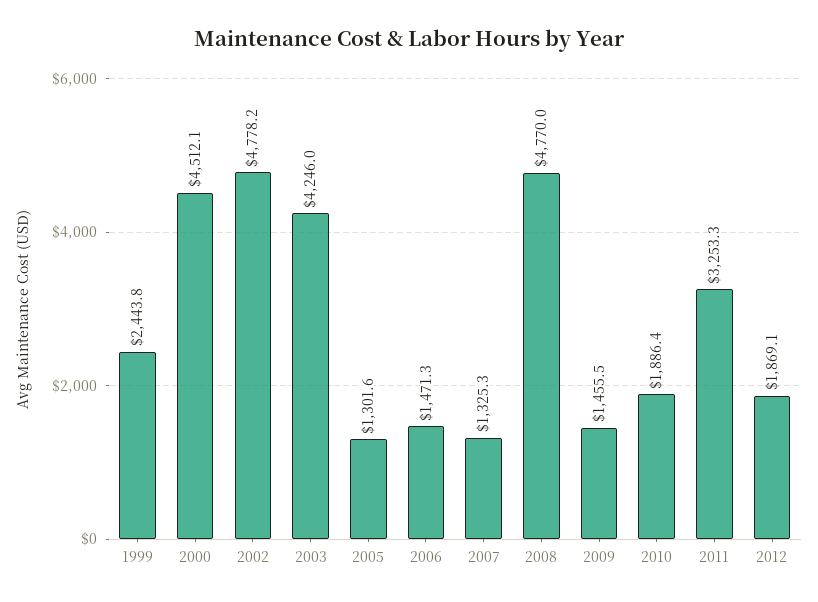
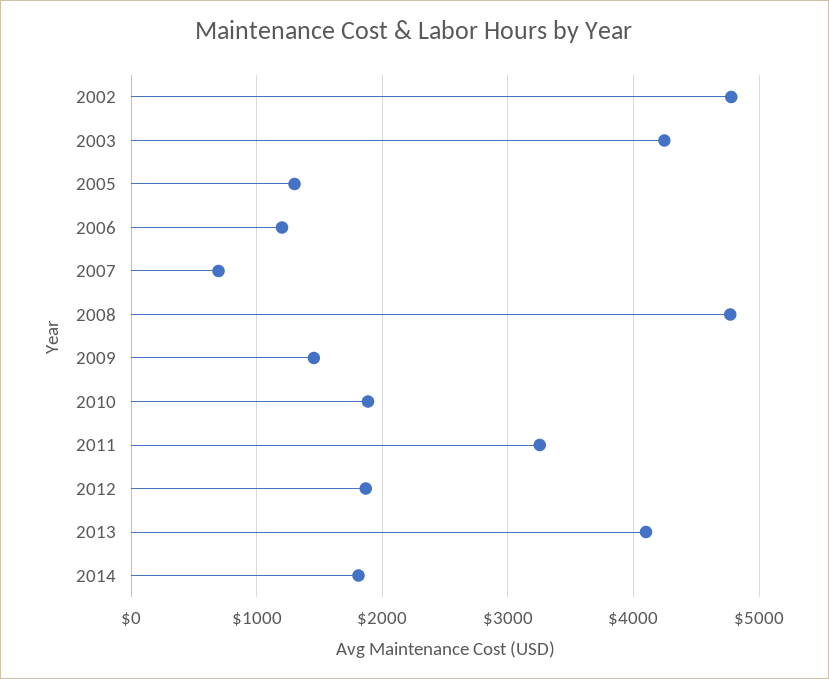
1999: 2443.8 -> none
2000: 4512.1 -> none
2006: 1471.3 -> 1200
2007: 1325.3 -> 700
2013: none -> 4100
2014: none -> 1800

